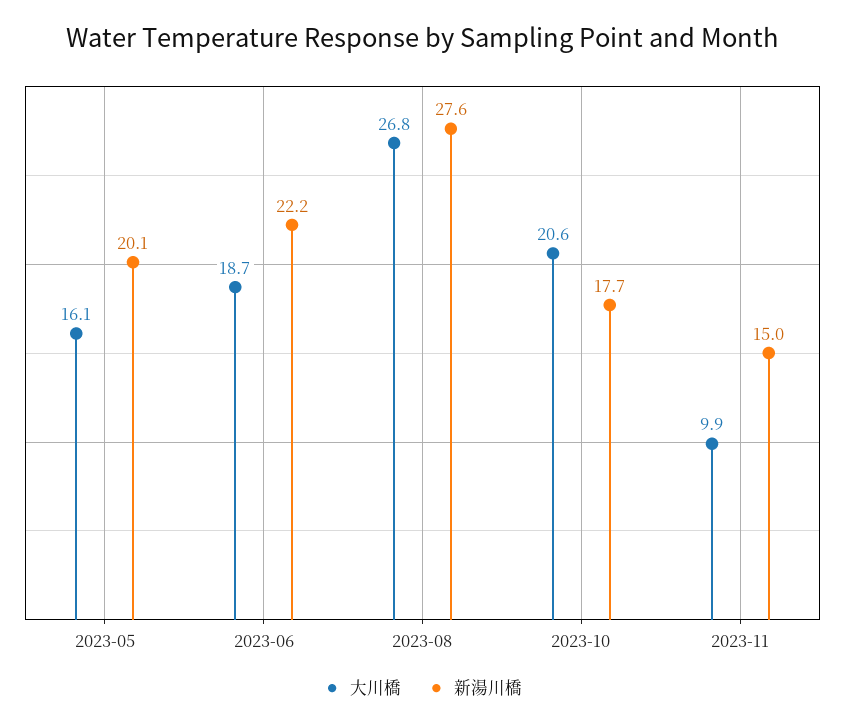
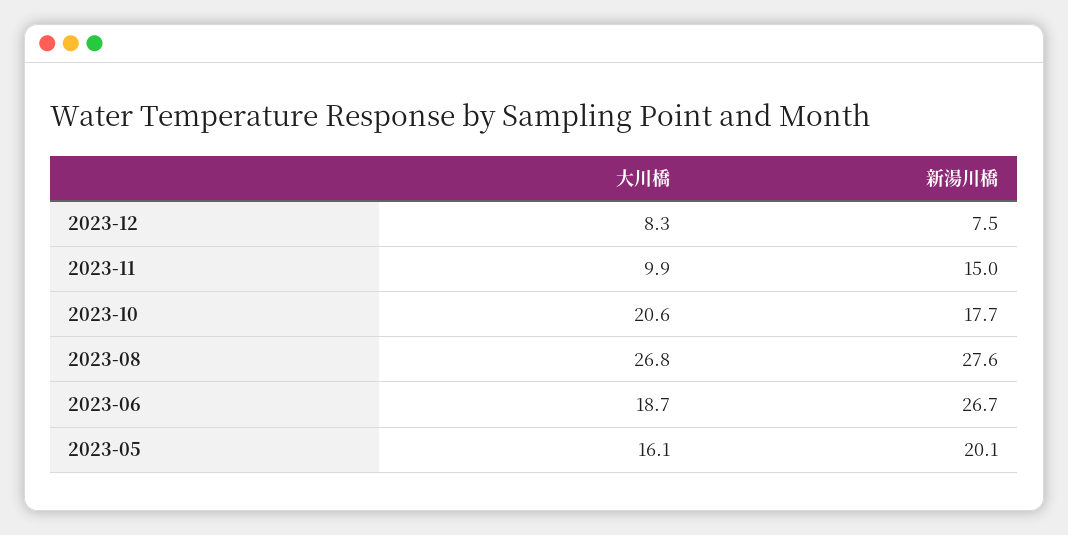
新湯川橋, 2023-06: 22.2 -> 26.7
大川橋, 2023-12: none -> 8.3
新湯川橋, 2023-12: none -> 7.5

